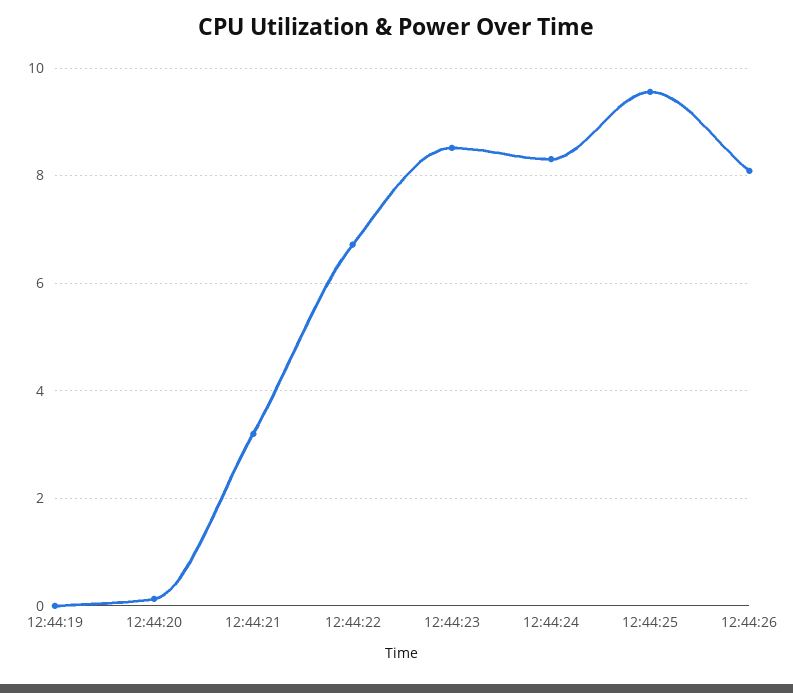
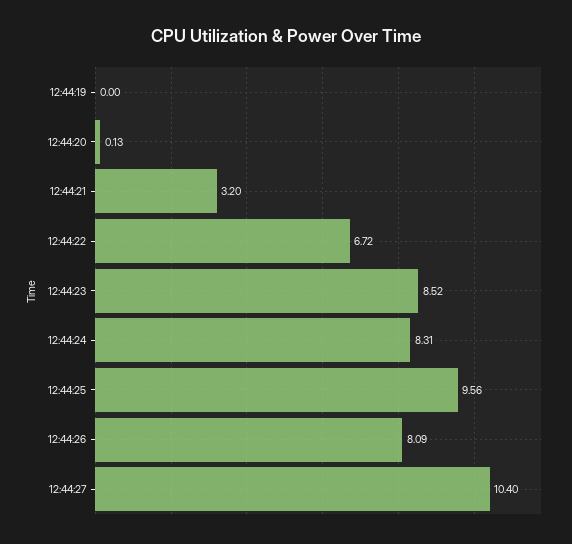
12:44:27: none -> 10.4

